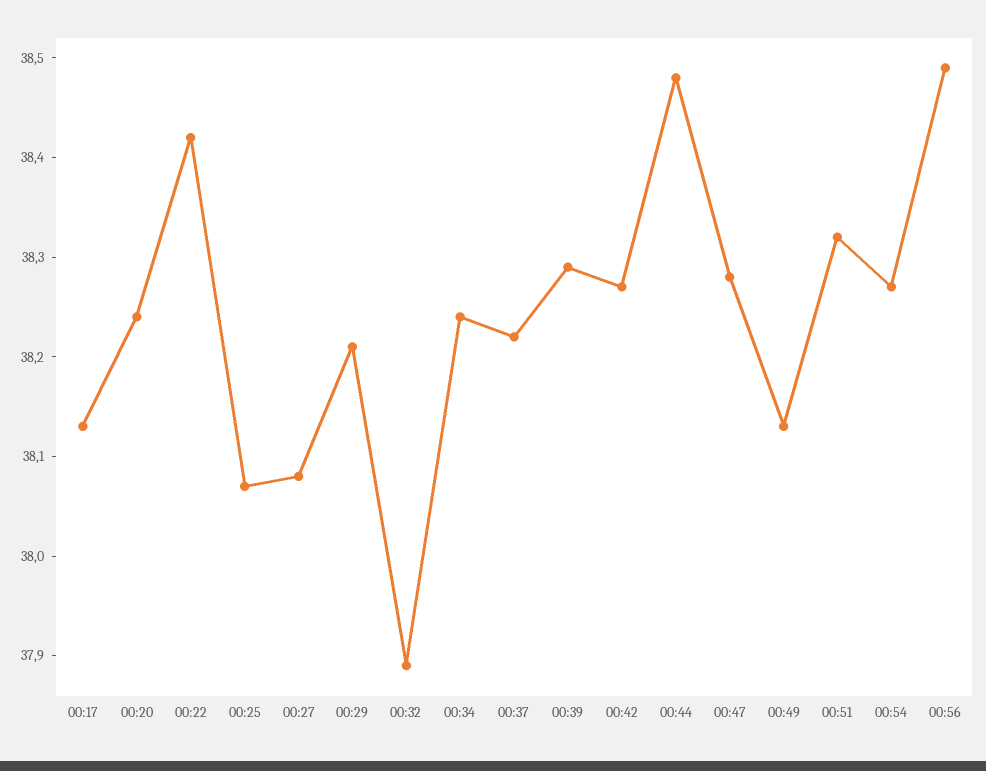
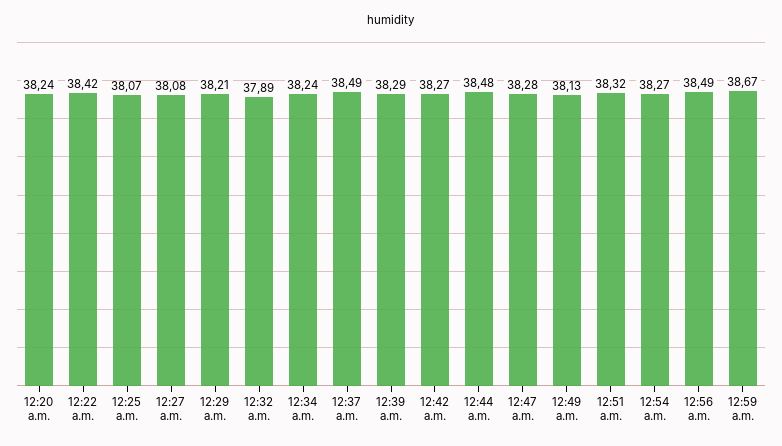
00:17: 38.13 -> none
00:37: 38.22 -> 38.49
12:59 a.m.: none -> 38.67

